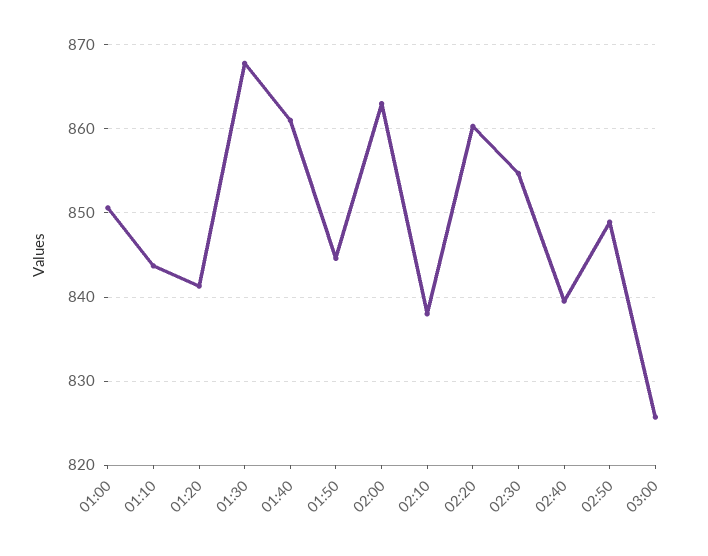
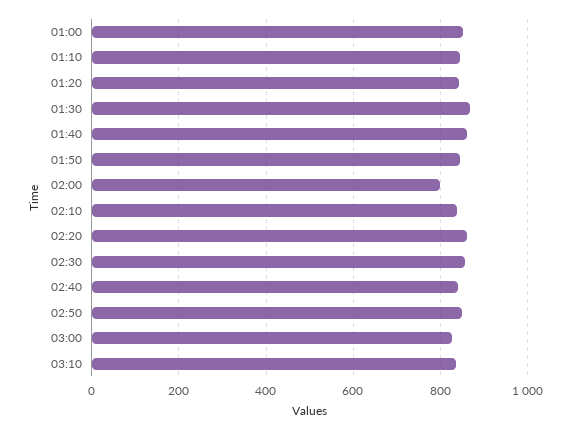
02:00: 863 -> 800
03:10: none -> 840

